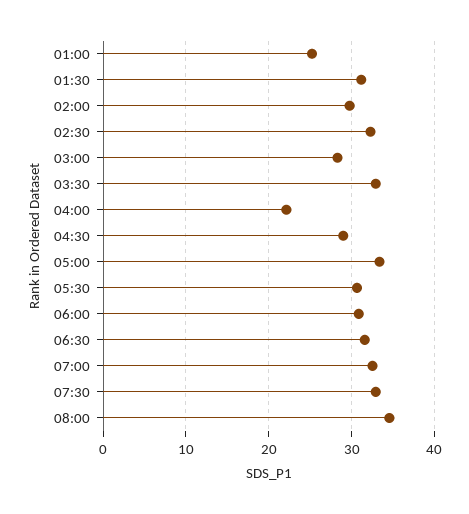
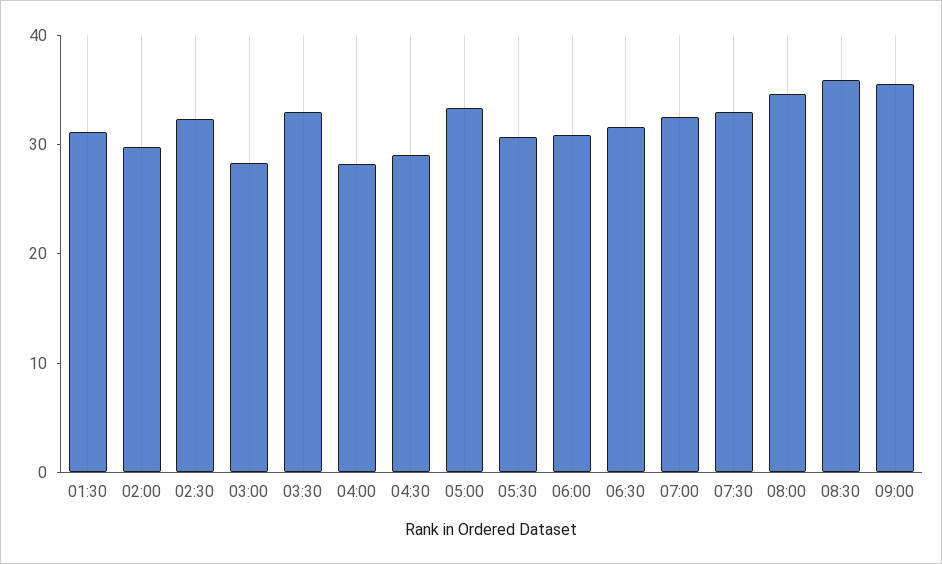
01:00: 25 -> none
04:00: 22 -> 28
08:30: none -> 36
09:00: none -> 36

